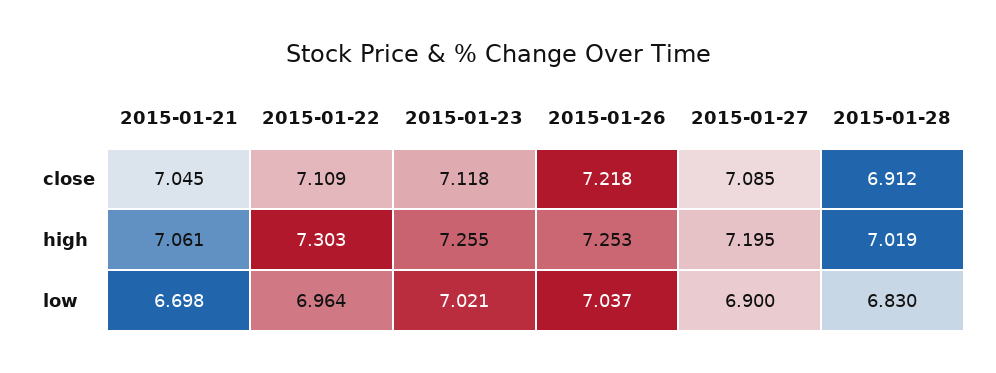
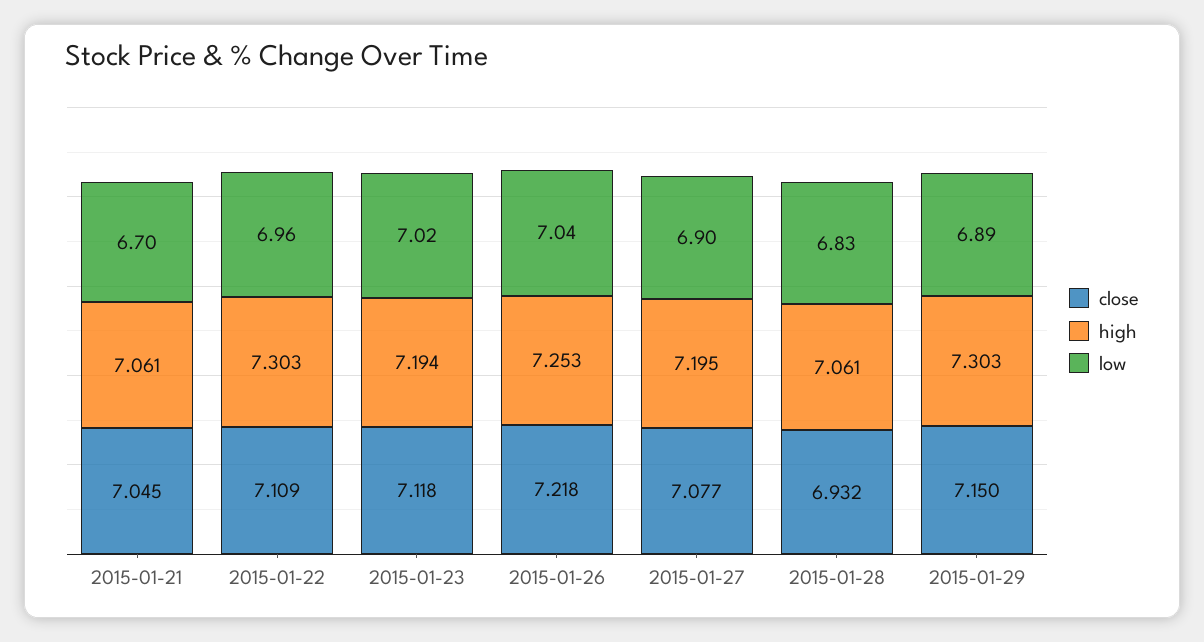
close, 2015-01-27: 7.085 -> 7.077
close, 2015-01-28: 6.912 -> 6.932
high, 2015-01-23: 7.255 -> 7.194
high, 2015-01-28: 7.019 -> 7.061
close, 2015-01-29: none -> 7.15
high, 2015-01-29: none -> 7.303
low, 2015-01-29: none -> 6.89

